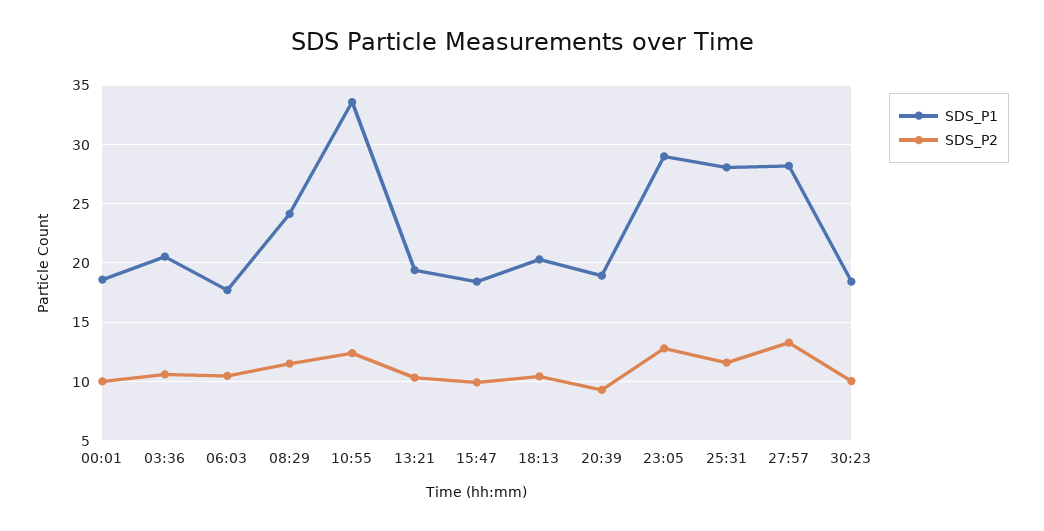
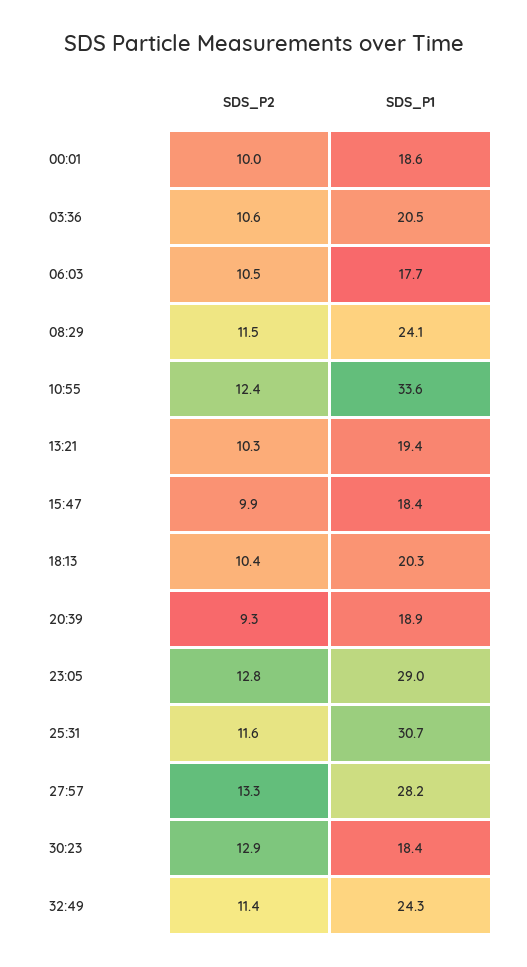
SDS_P1, 25:31: 28 -> 30.7
SDS_P2, 30:23: 10 -> 12.9
SDS_P2, 32:49: none -> 11.4
SDS_P1, 32:49: none -> 24.3

